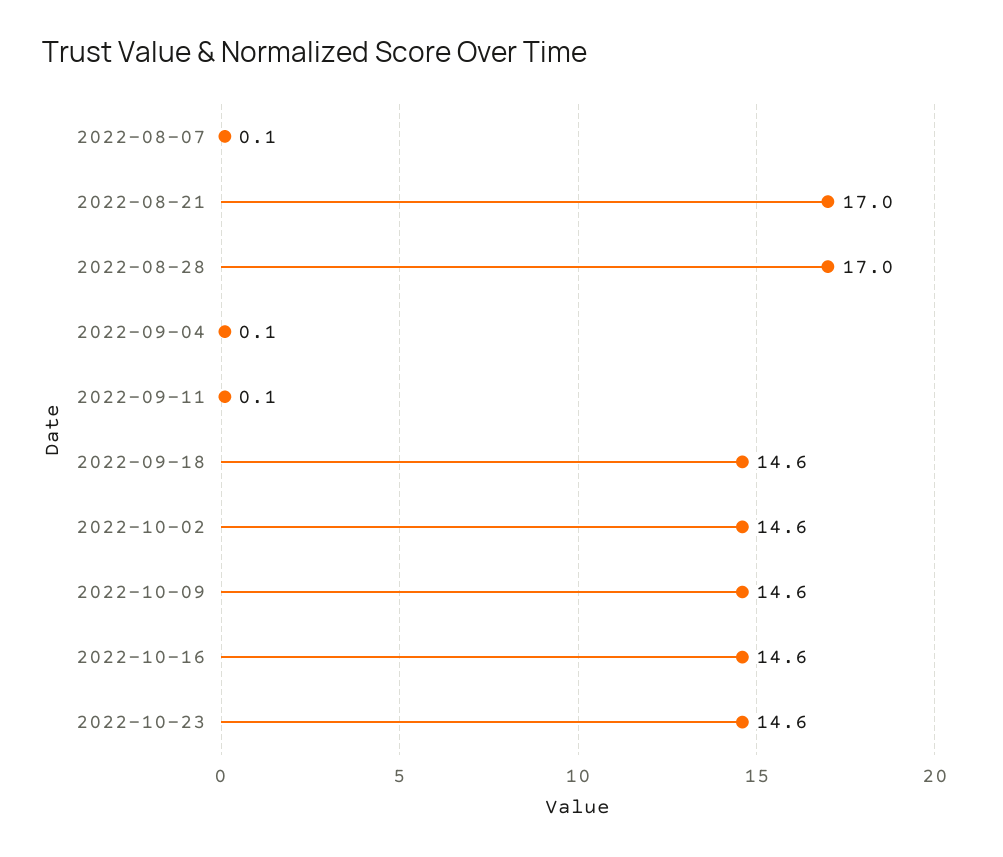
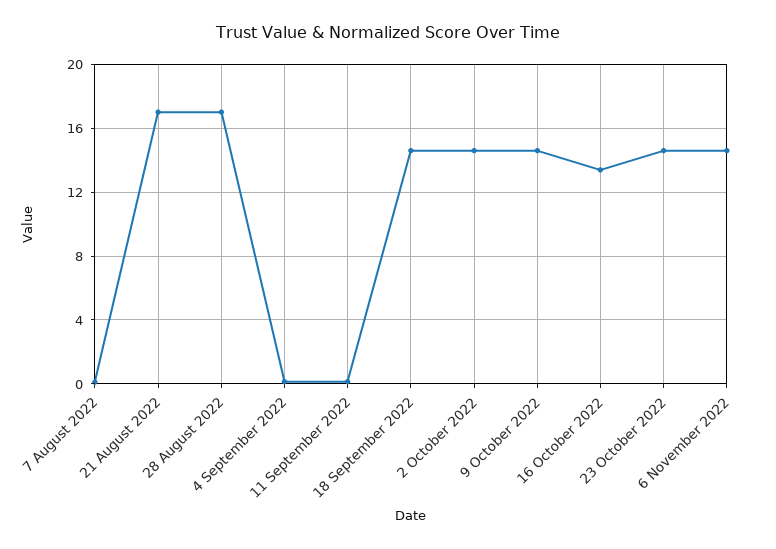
2022-10-16: 14.6 -> 13.5
6 November 2022: none -> 14.5

